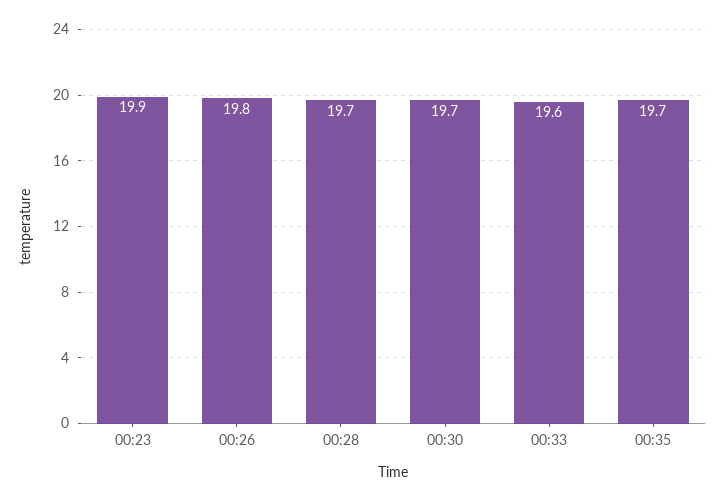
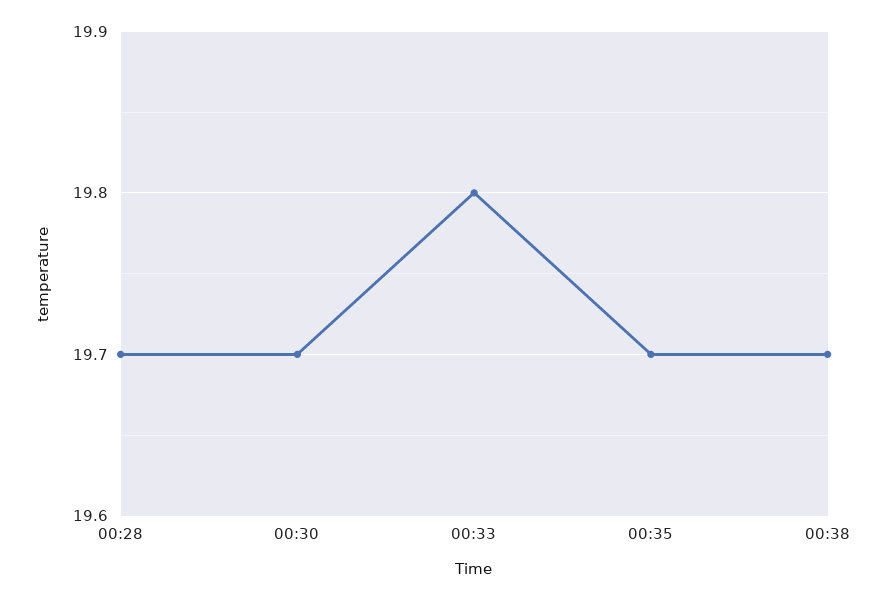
00:23: 19.9 -> none
00:26: 19.8 -> none
00:33: 19.6 -> 19.8
00:38: none -> 19.7

